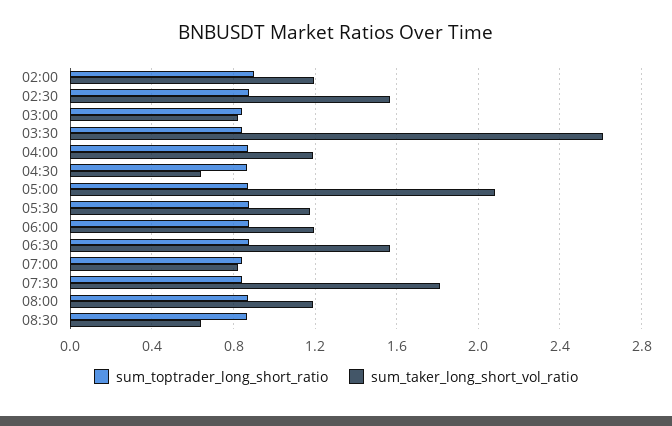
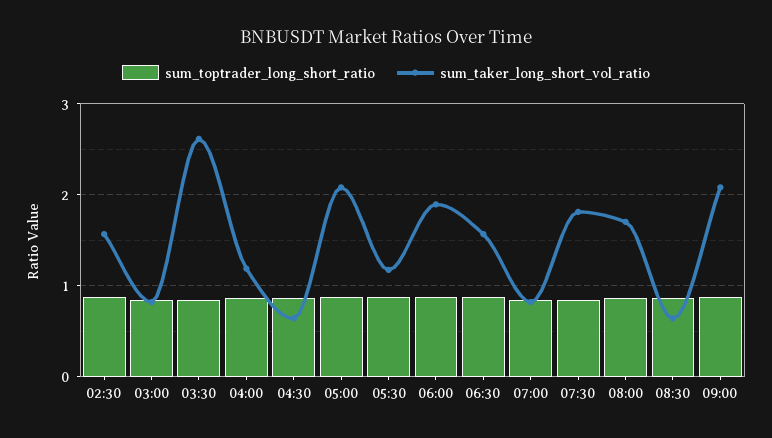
sum_toptrader_long_short_ratio, 02:00: 0.9 -> none
sum_taker_long_short_vol_ratio, 02:00: 1.2 -> none
sum_taker_long_short_vol_ratio, 06:00: 1.2 -> 1.9
sum_taker_long_short_vol_ratio, 08:00: 1.2 -> 1.7
sum_toptrader_long_short_ratio, 09:00: none -> 0.9
sum_taker_long_short_vol_ratio, 09:00: none -> 2.1

